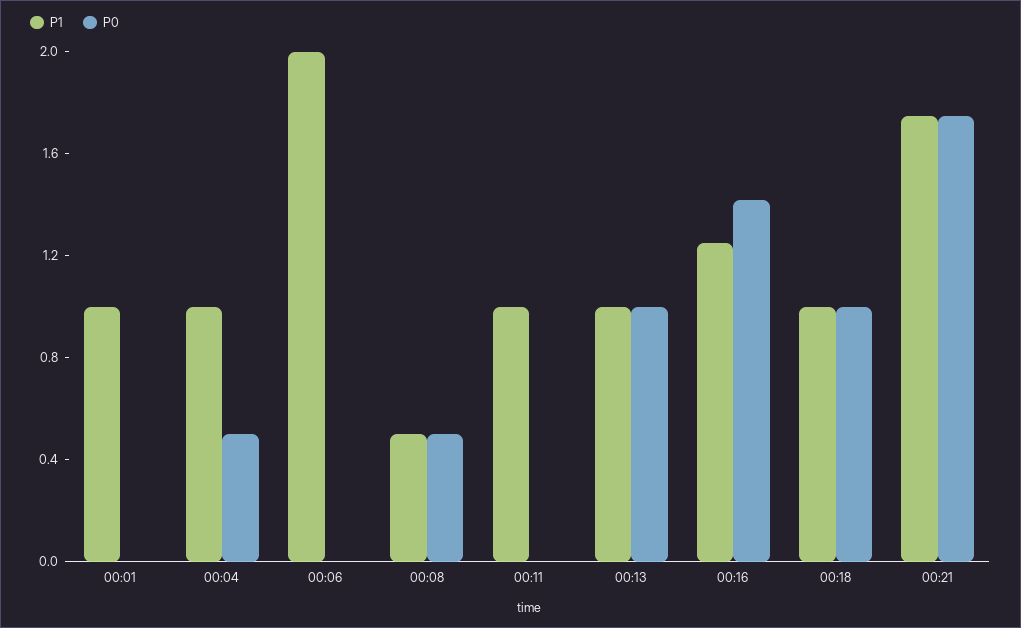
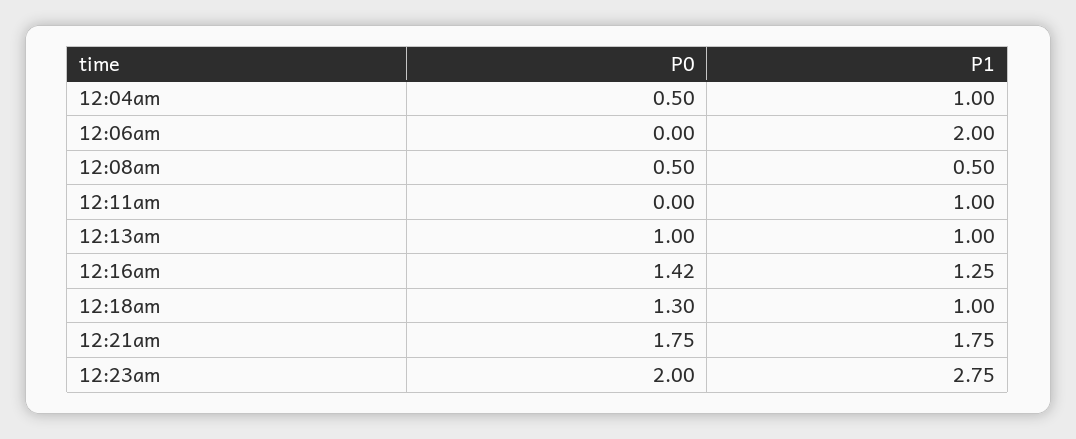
P1, 00:01: 1 -> none
P0, 00:01: 0 -> none
P0, 00:18: 1 -> 1.3
P0, 12:23am: none -> 2
P1, 12:23am: none -> 2.75

